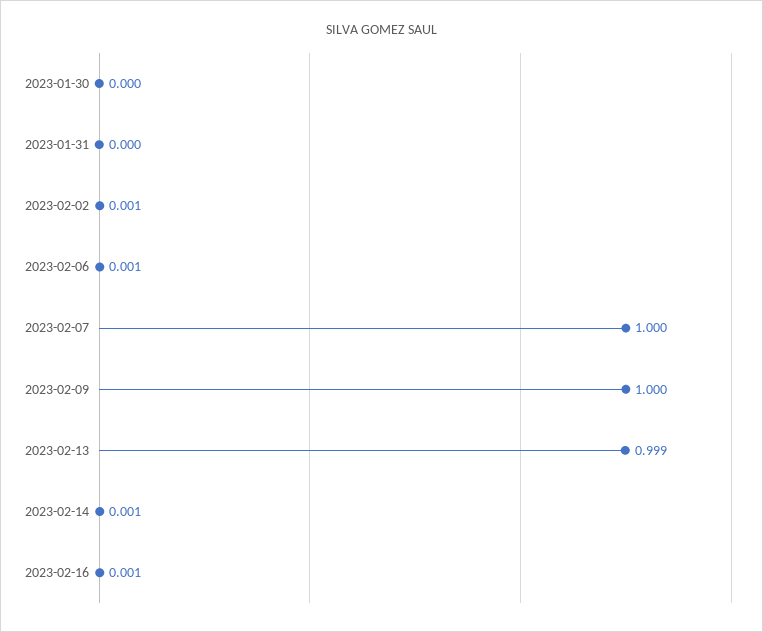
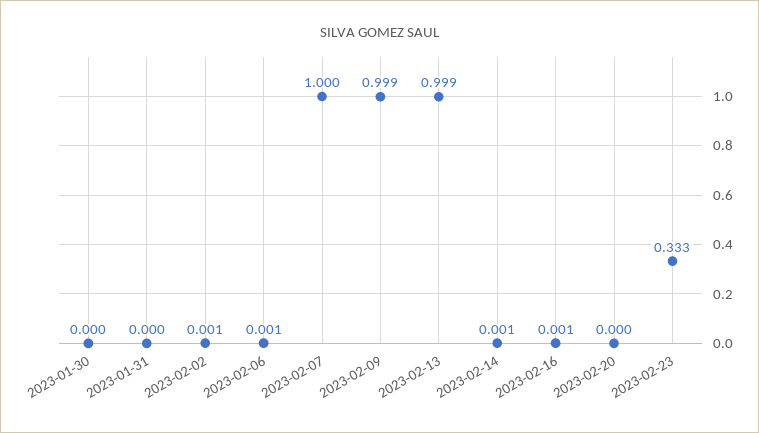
2023-02-09: 1 -> 0.999
2023-02-20: none -> 0
2023-02-23: none -> 0.333

